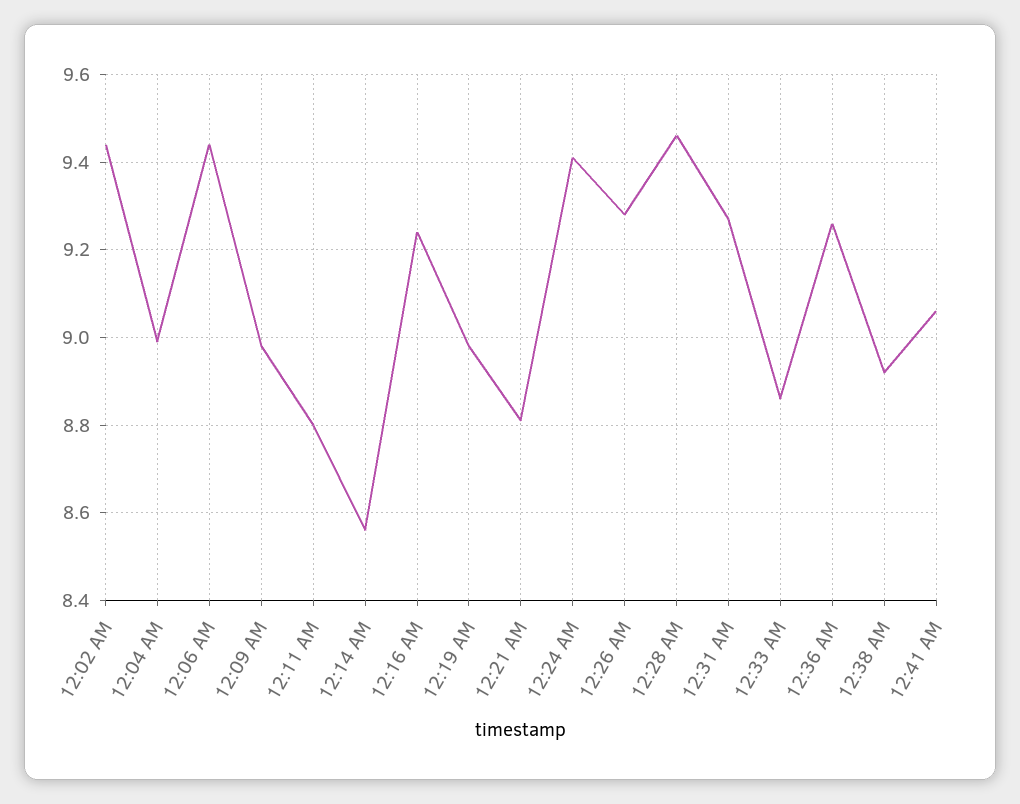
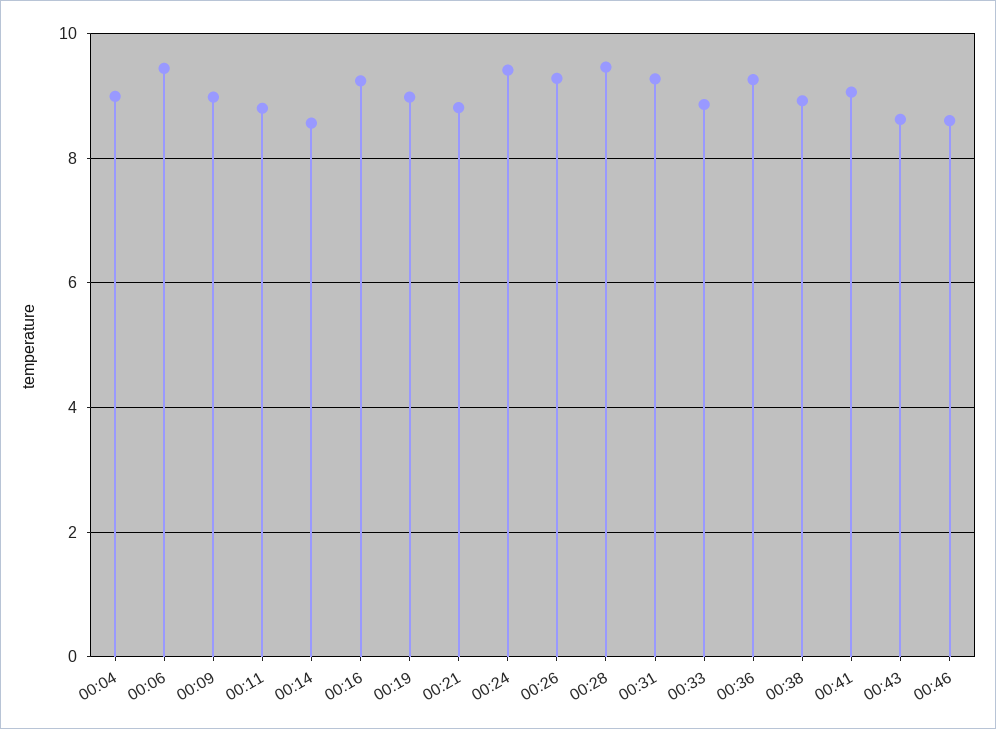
12:02 AM: 9.45 -> none
00:43: none -> 8.6
00:46: none -> 8.6

